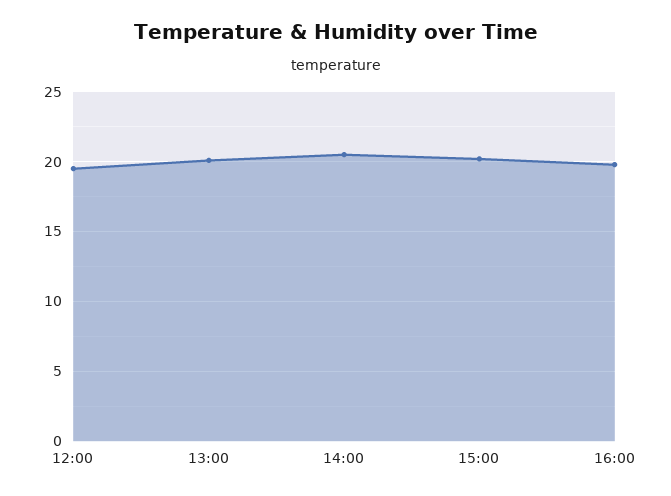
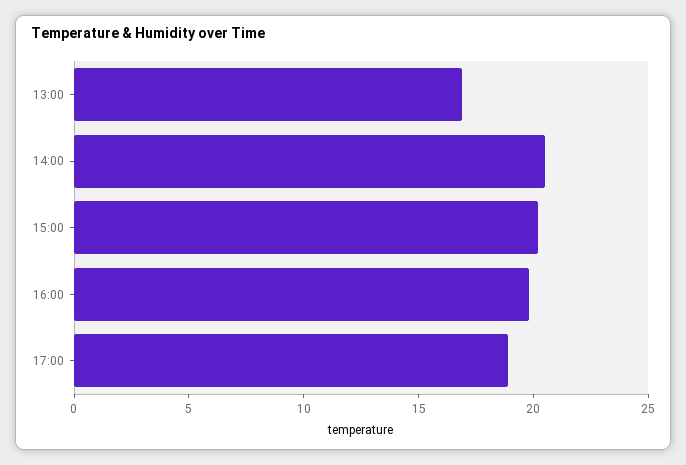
12:00: 19.5 -> none
13:00: 20 -> 17
17:00: none -> 19

